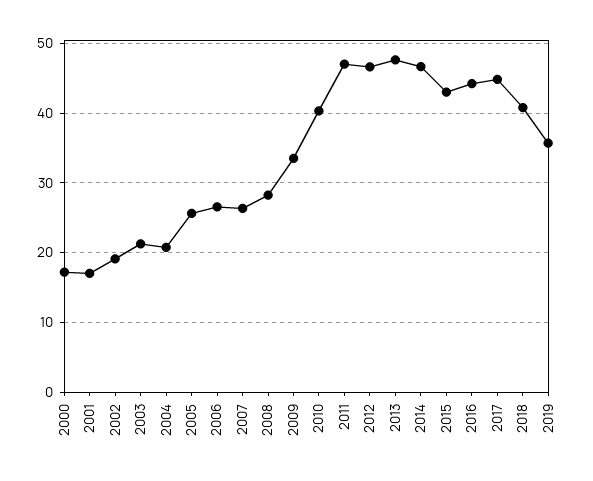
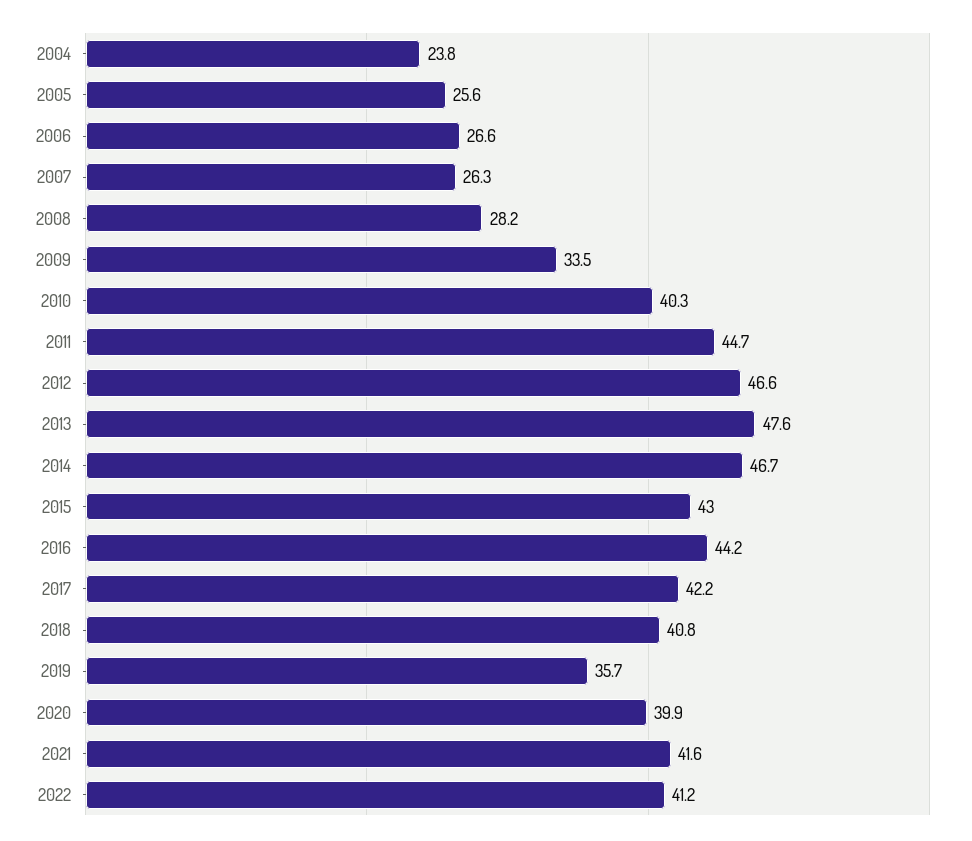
2000: 17 -> none
2001: 17 -> none
2002: 19 -> none
2003: 21 -> none
2004: 21 -> 23.8
2011: 47 -> 44.7
2017: 45 -> 42.2
2020: none -> 39.9
2021: none -> 41.6
2022: none -> 41.2

